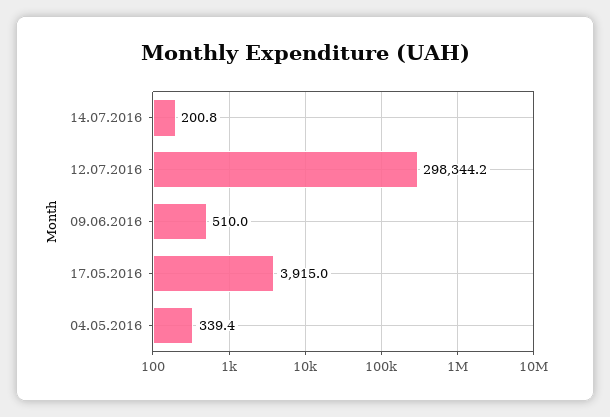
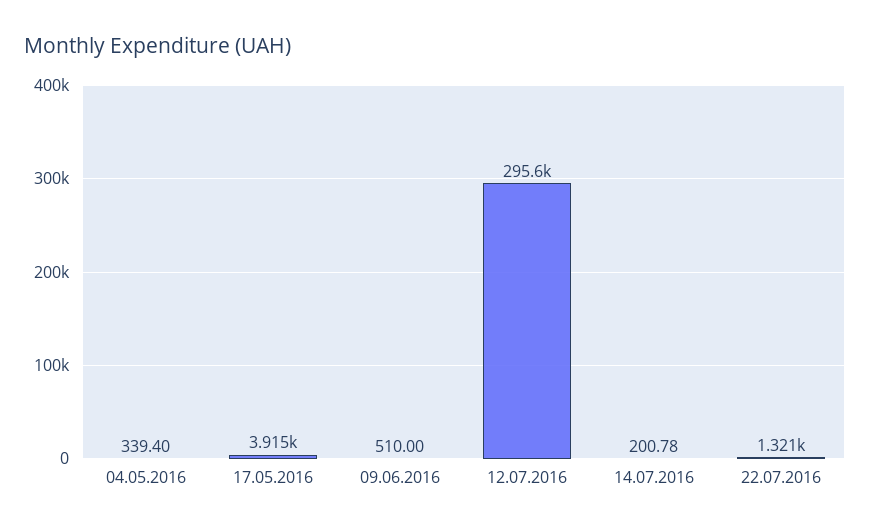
12.07.2016: 298344.2 -> 295600
22.07.2016: none -> 1321

